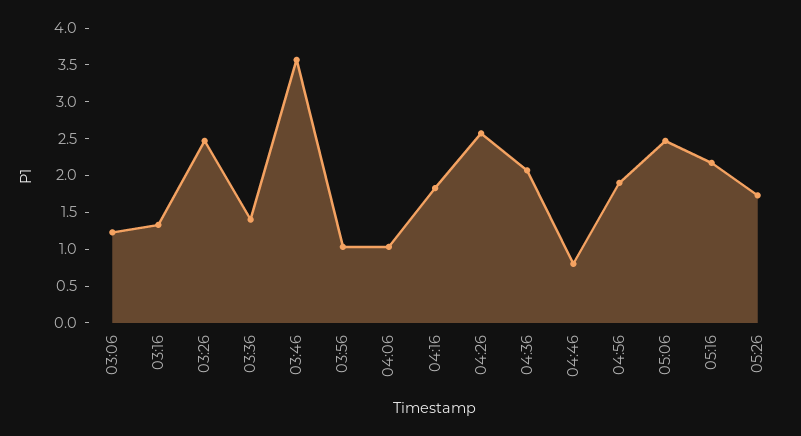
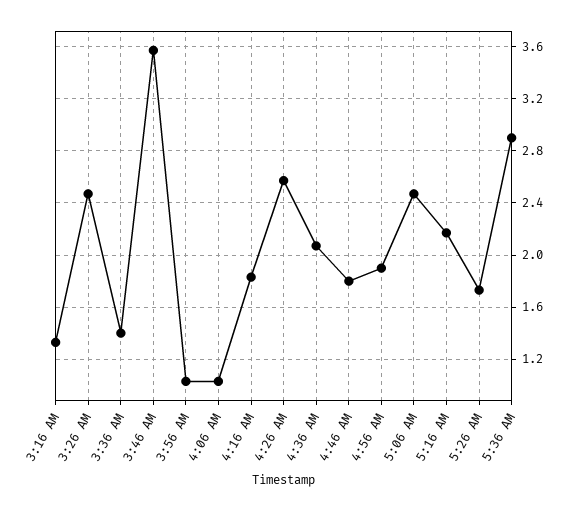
03:06: 1.25 -> none
04:46: 0.75 -> 1.8
5:36 AM: none -> 2.9

